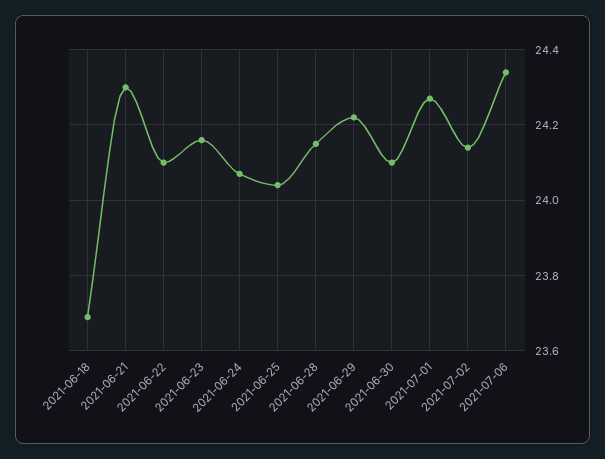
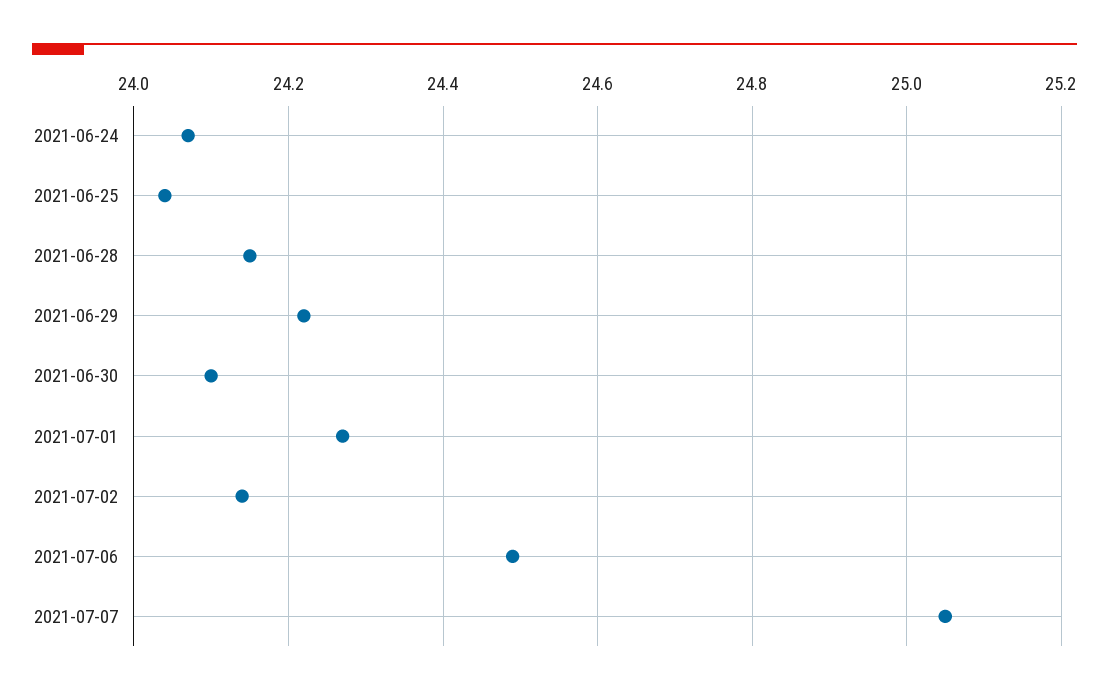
2021-06-18: 23.7 -> none
2021-06-21: 24.3 -> none
2021-06-22: 24.1 -> none
2021-06-23: 24.15 -> none
2021-07-06: 24.35 -> 24.5
2021-07-07: none -> 25.05

